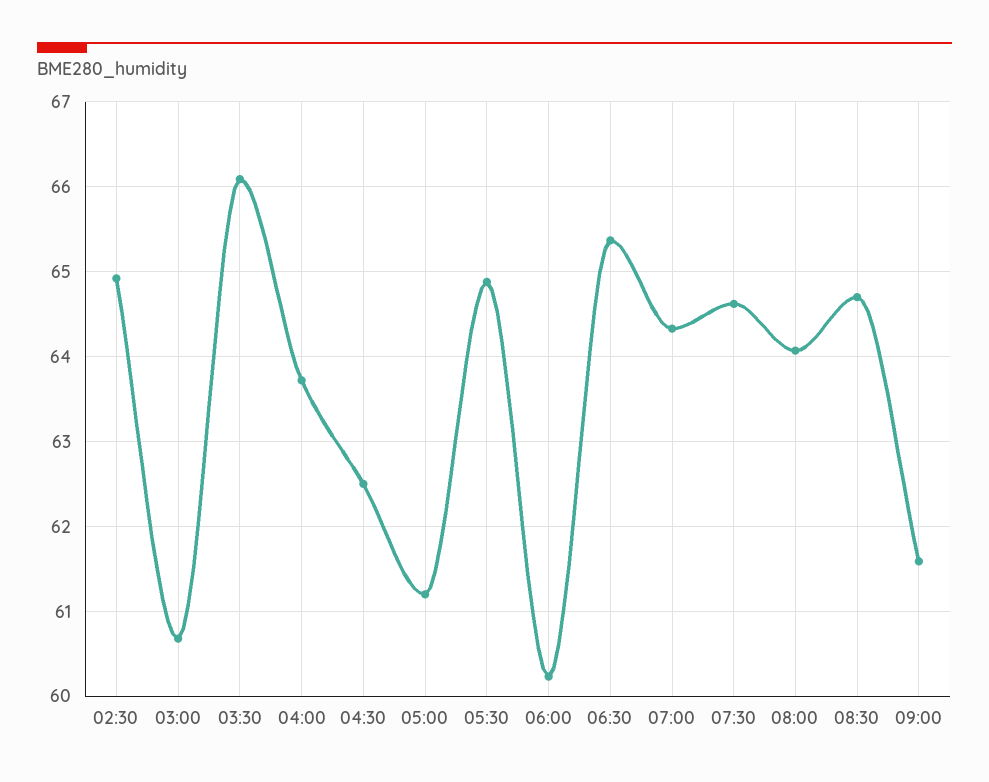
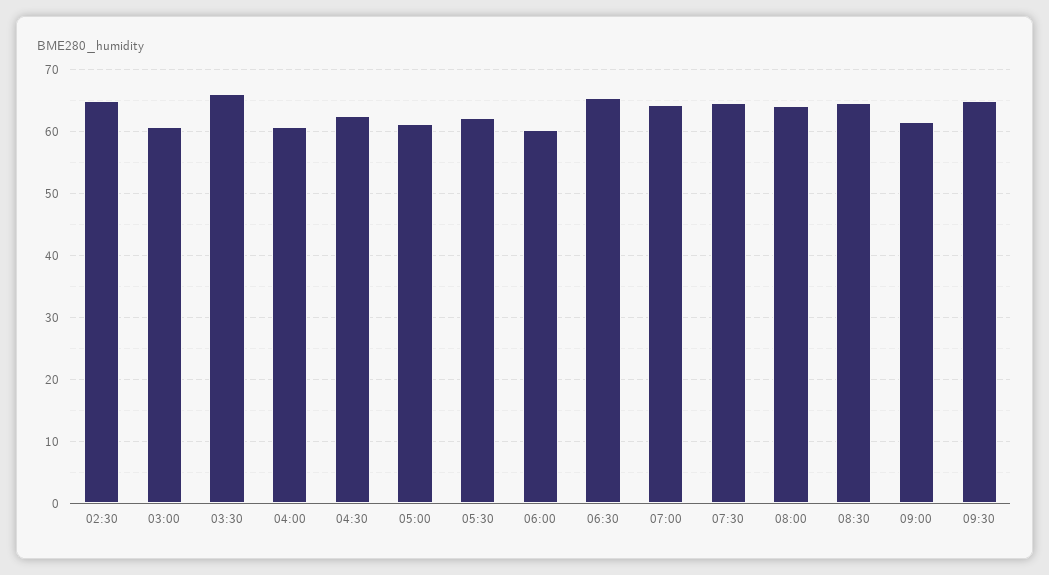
04:00: 63.7 -> 61
05:30: 64.9 -> 62
09:30: none -> 65

